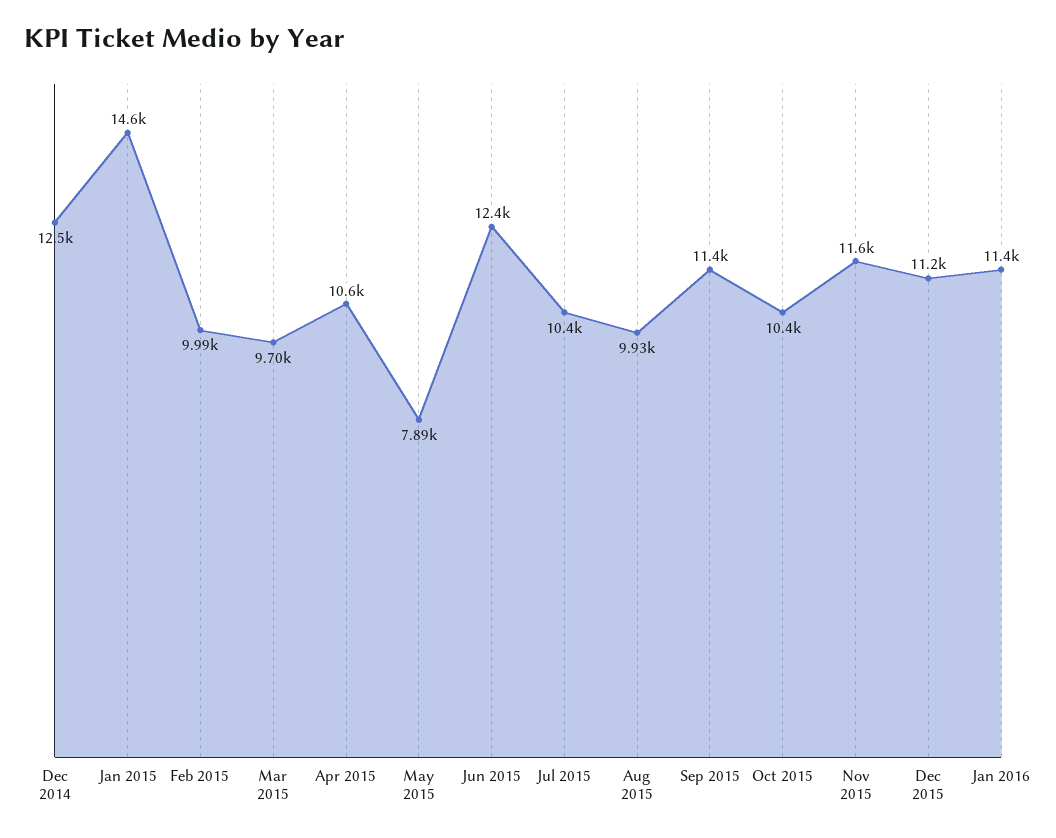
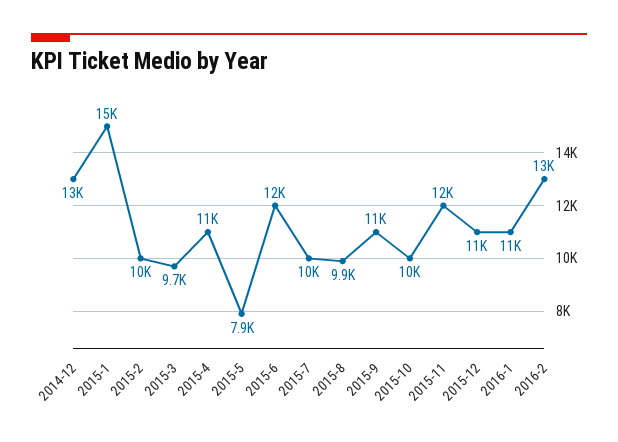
2016-2: none -> 13000

